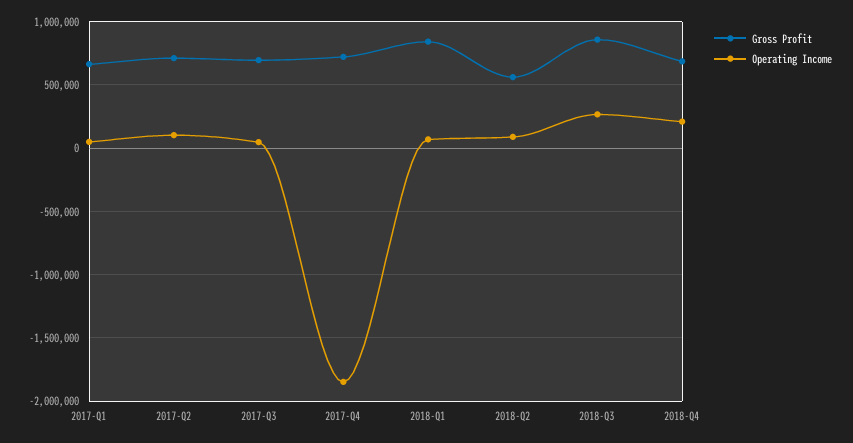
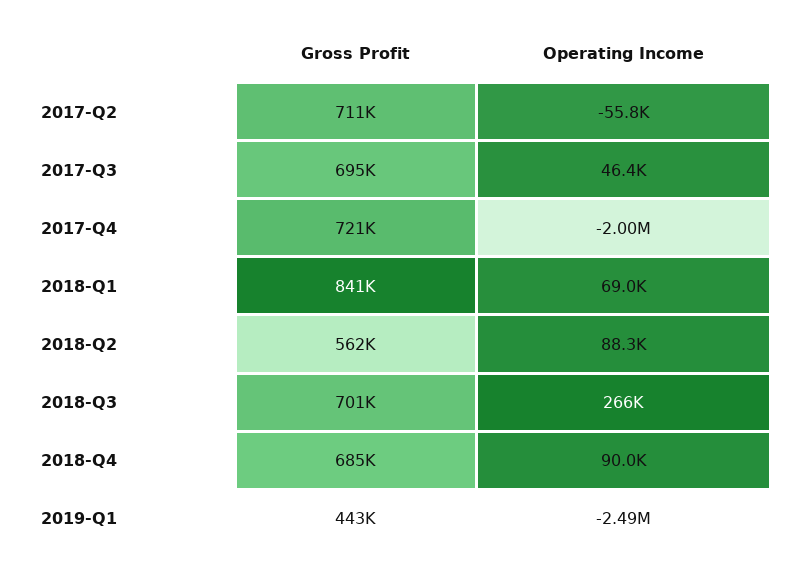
Gross Profit, 2017-Q1: 650000 -> none
Operating Income, 2017-Q1: 50000 -> none
Operating Income, 2017-Q2: 100000 -> -55800
Operating Income, 2017-Q4: -1850000 -> -2000000
Gross Profit, 2018-Q3: 850000 -> 701000
Operating Income, 2018-Q4: 200000 -> 90000
Gross Profit, 2019-Q1: none -> 443000
Operating Income, 2019-Q1: none -> -2490000

